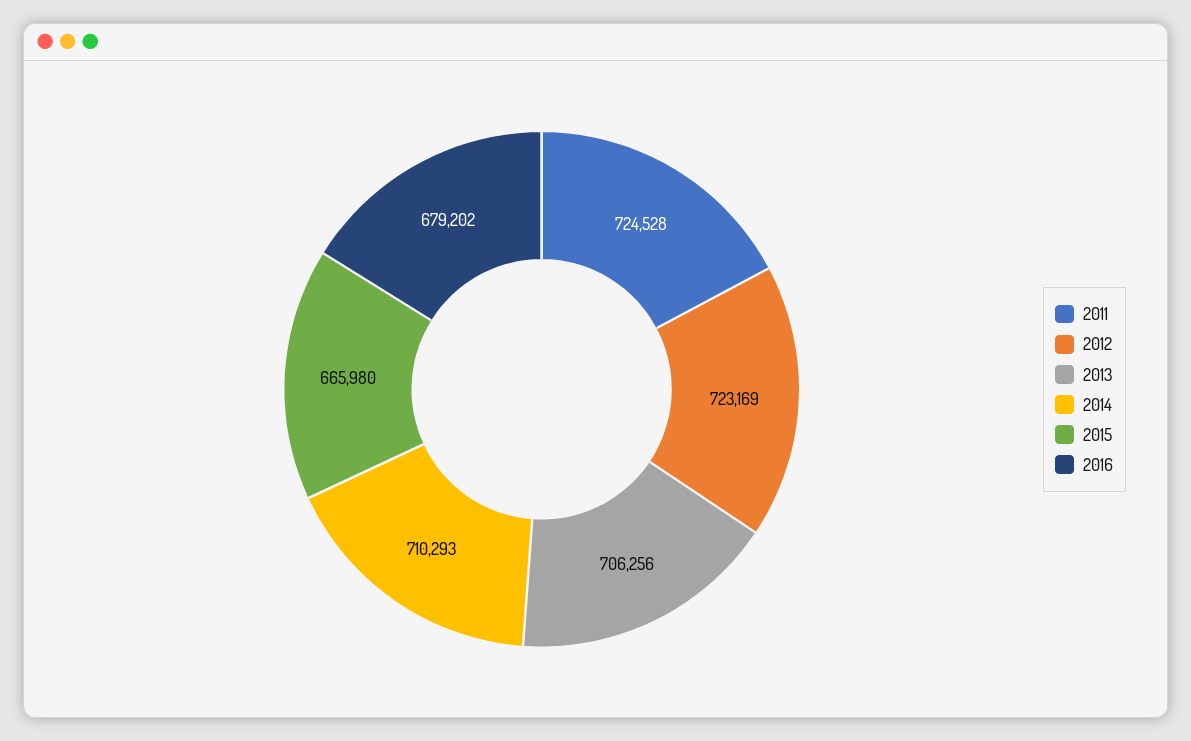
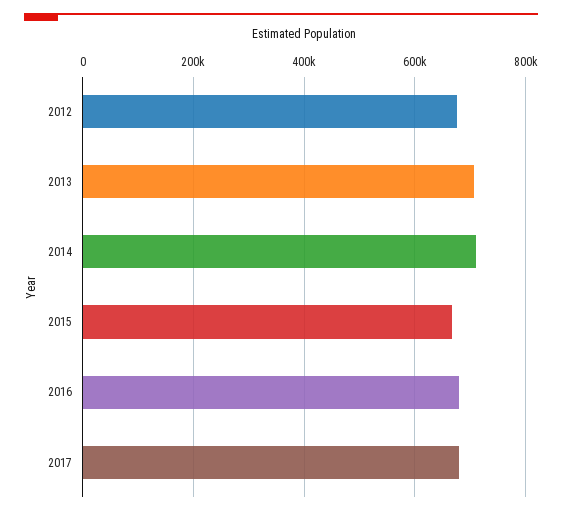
2011: 724528 -> none
2012: 723169 -> 680000
2017: none -> 680000

